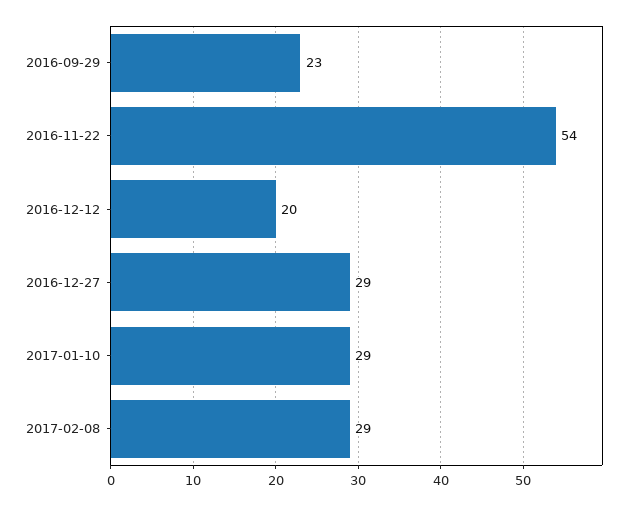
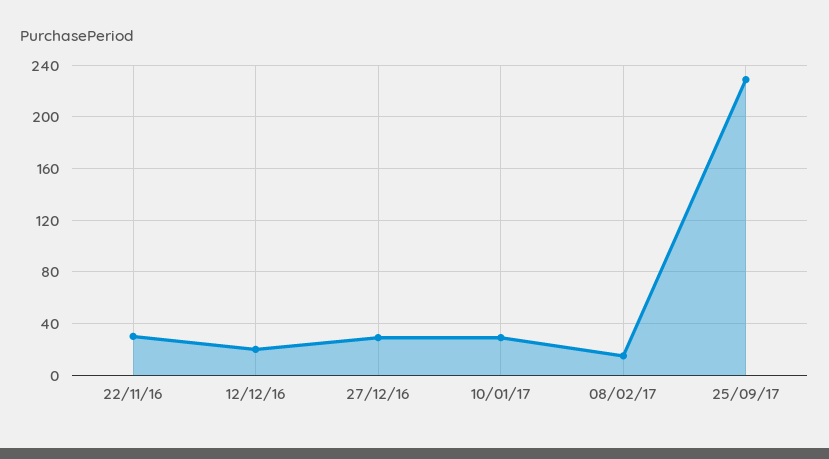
2016-09-29: 23 -> none
2016-11-22: 54 -> 30
2017-02-08: 29 -> 15
25/09/17: none -> 230

